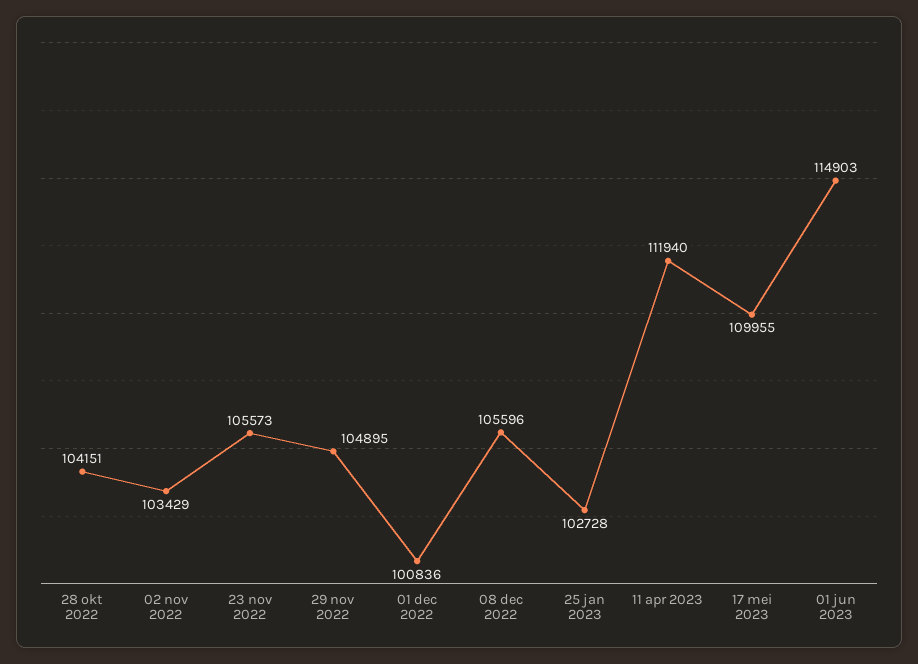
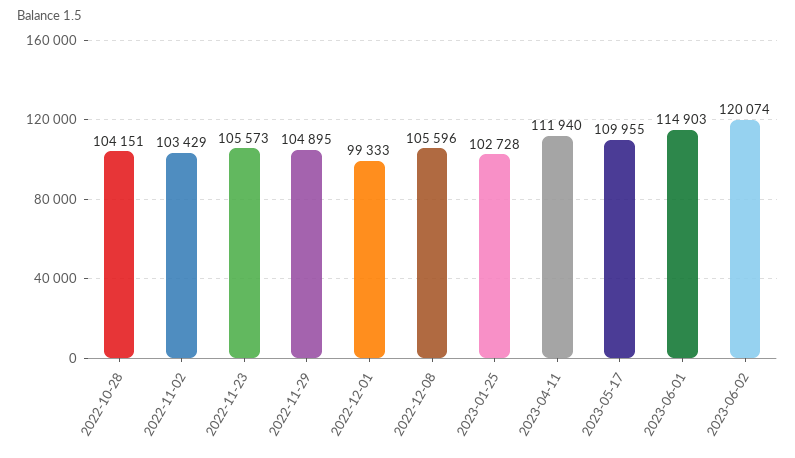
01 dec 2022: 100836 -> 99333
2023-06-02: none -> 120074

